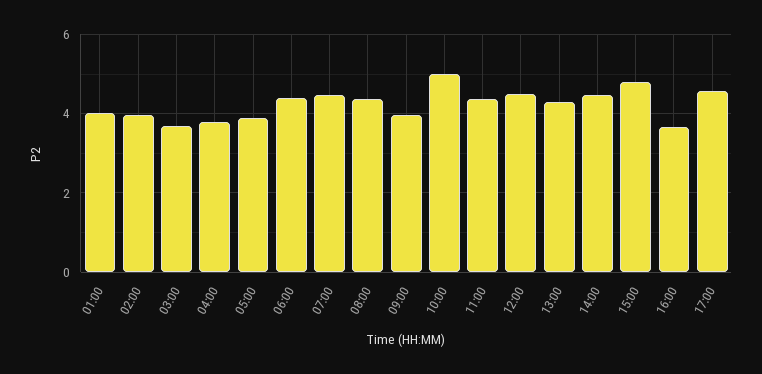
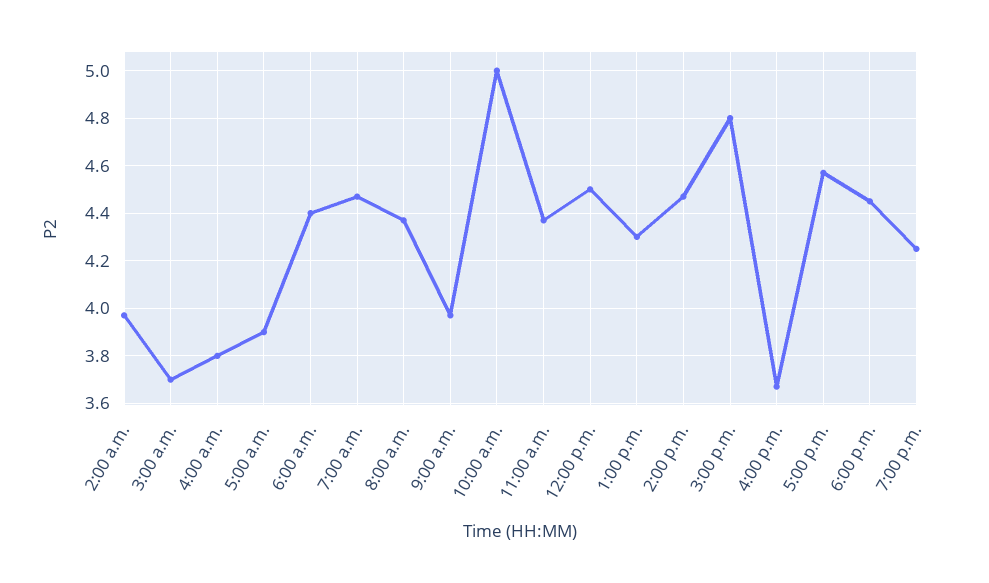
01:00: 4 -> none
6:00 p.m.: none -> 4.45
7:00 p.m.: none -> 4.25

